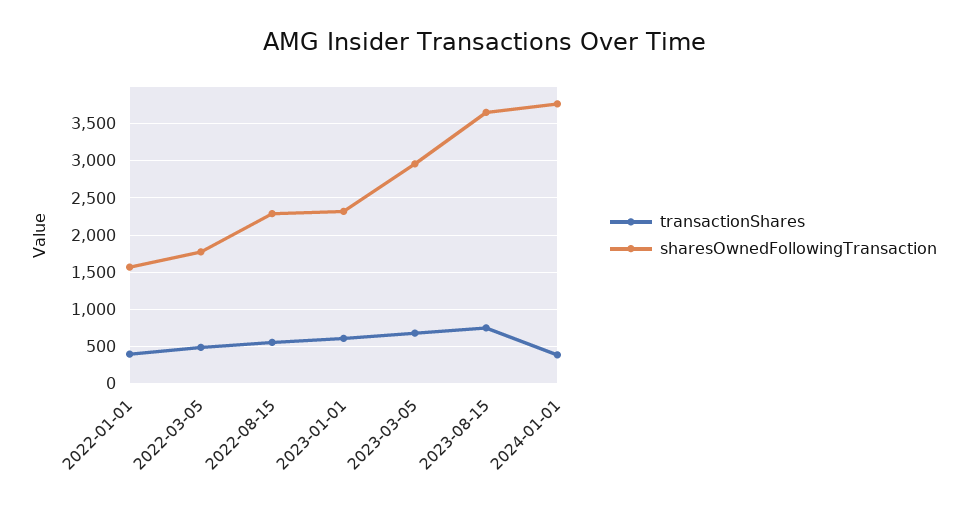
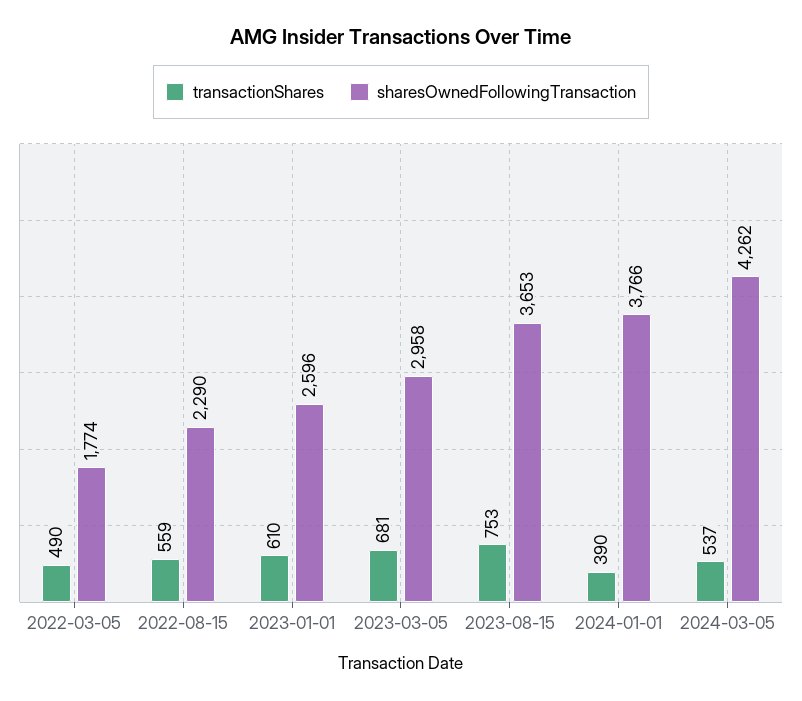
transactionShares, 2022-01-01: 400 -> none
sharesOwnedFollowingTransaction, 2022-01-01: 1600 -> none
sharesOwnedFollowingTransaction, 2023-01-01: 2300 -> 2596
transactionShares, 2024-03-05: none -> 537
sharesOwnedFollowingTransaction, 2024-03-05: none -> 4262

